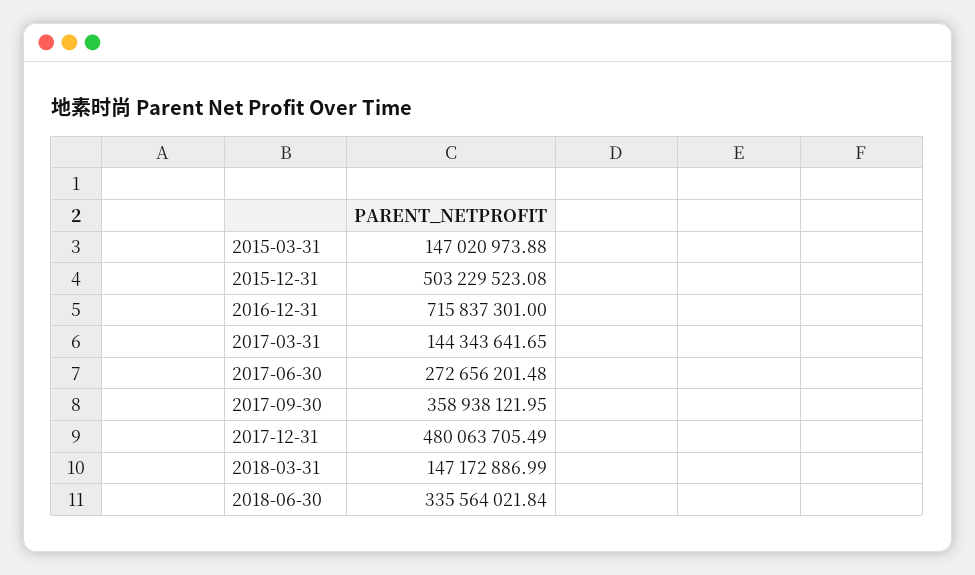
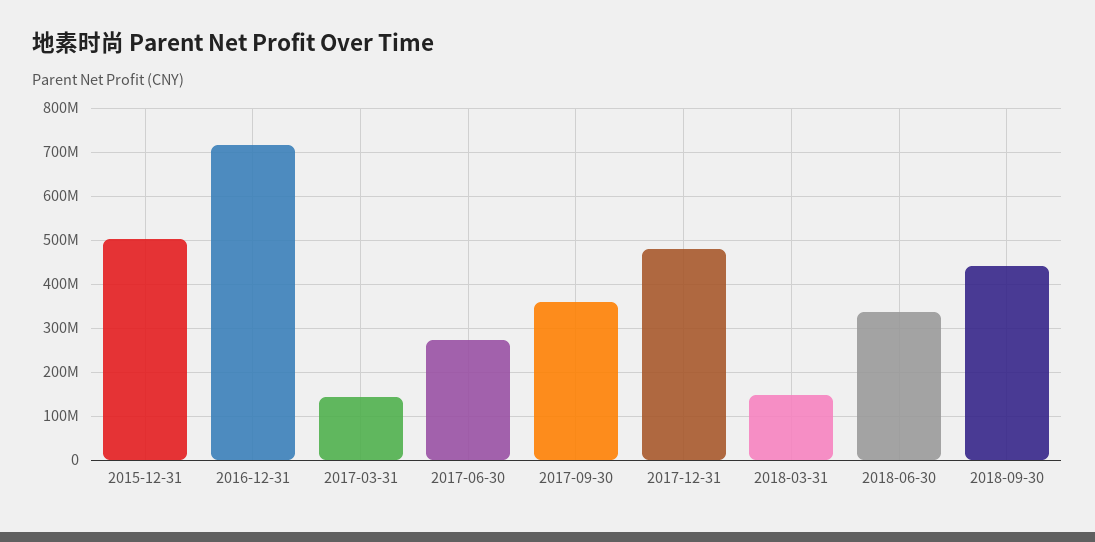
2015-03-31: 147020973.88 -> none
2018-09-30: none -> 440000000

